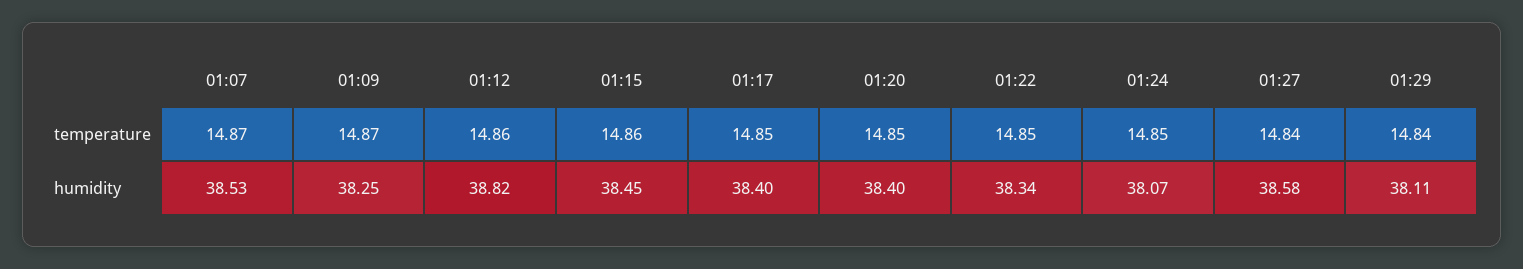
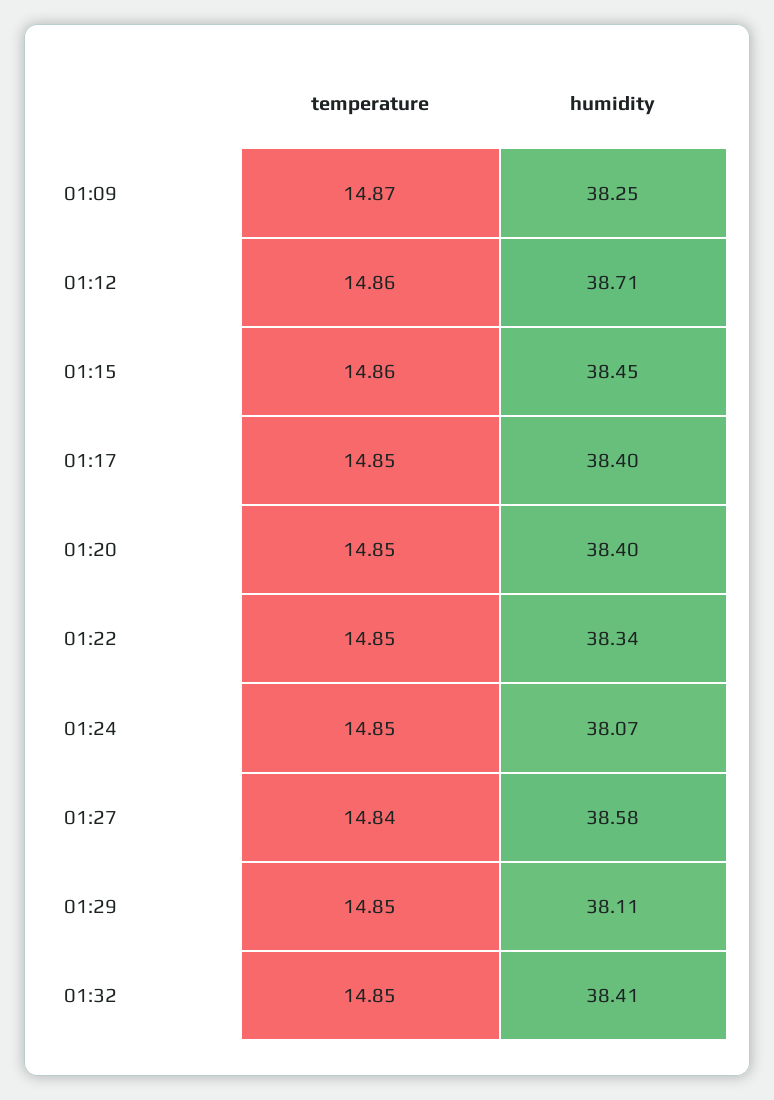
01:07, temperature: 14.87 -> none
01:29, temperature: 14.84 -> 14.85
01:07, humidity: 38.53 -> none
01:12, humidity: 38.82 -> 38.71
01:32, temperature: none -> 14.85
01:32, humidity: none -> 38.41

